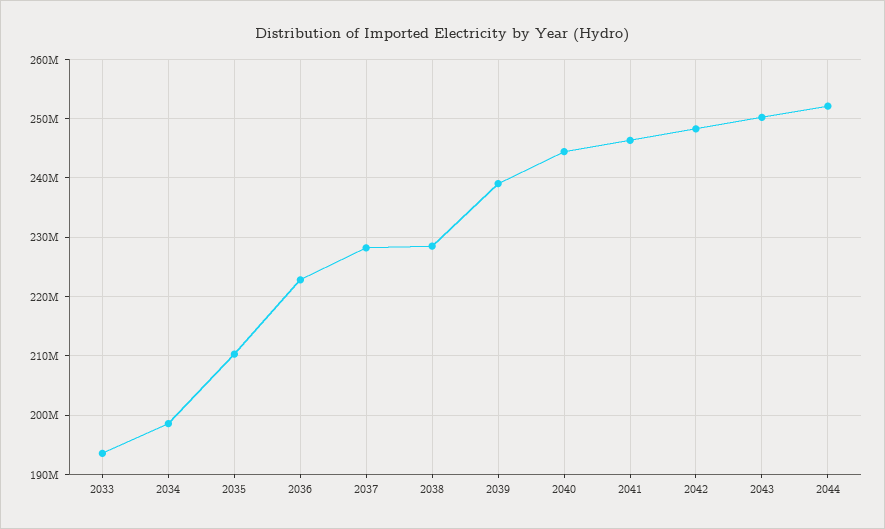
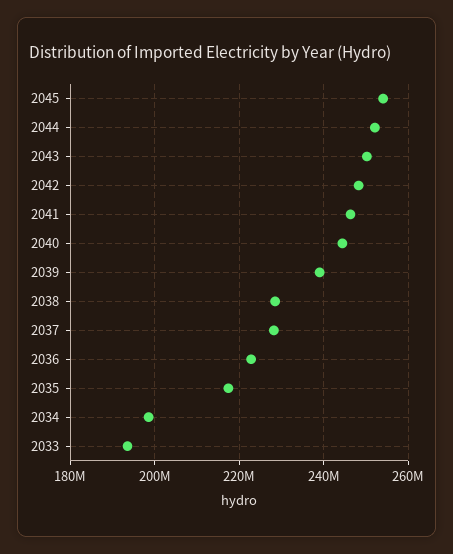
2035: 210000000 -> 218000000
2045: none -> 254000000

